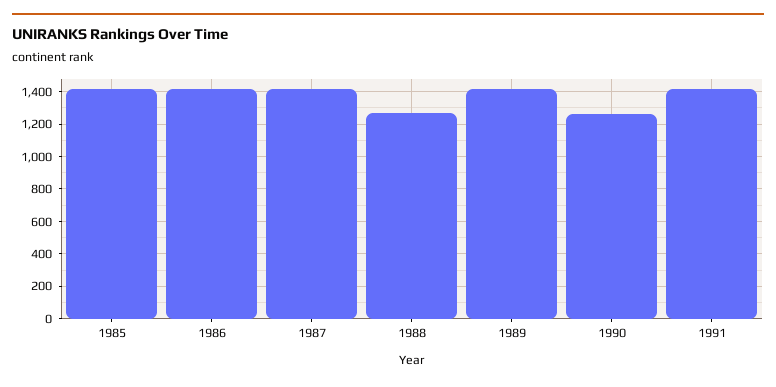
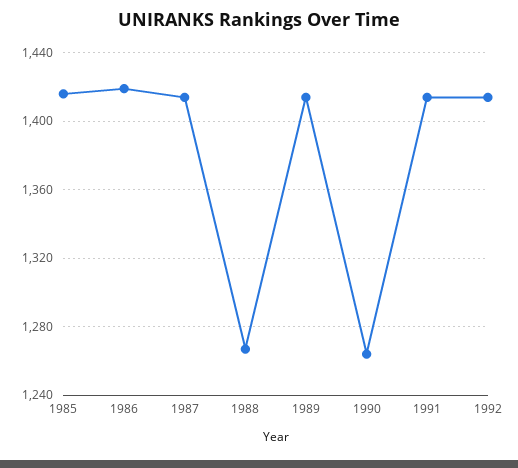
1992: none -> 1415

